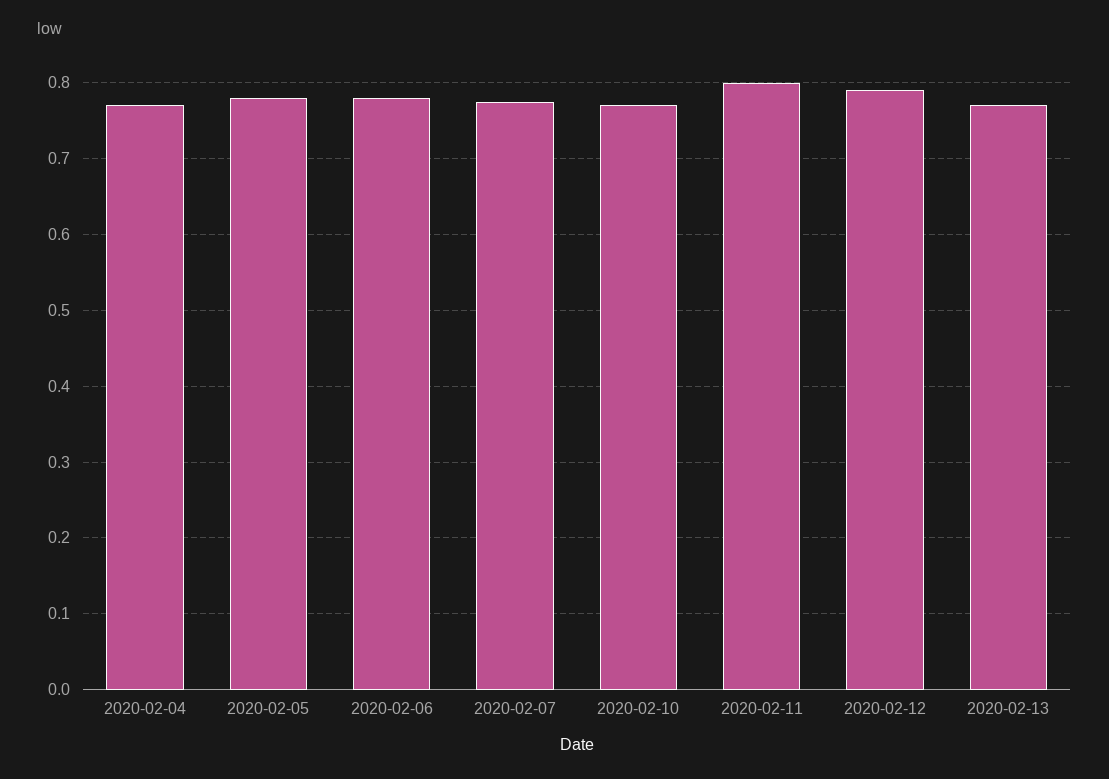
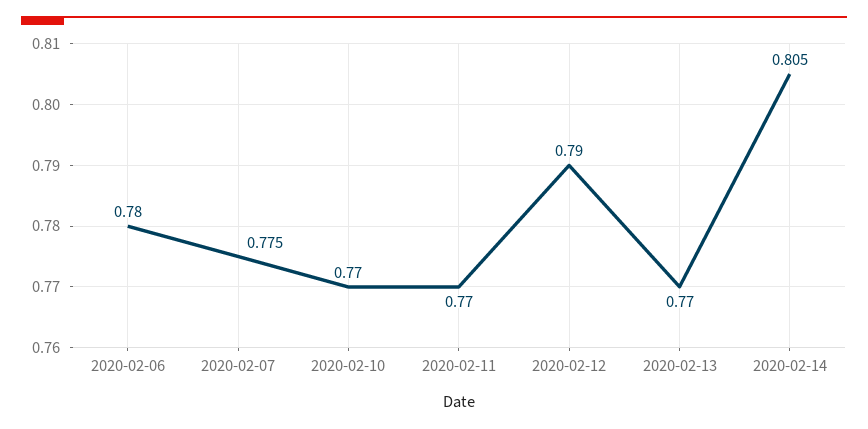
2020-02-04: 0.77 -> none
2020-02-05: 0.78 -> none
2020-02-11: 0.8 -> 0.77
2020-02-14: none -> 0.805

